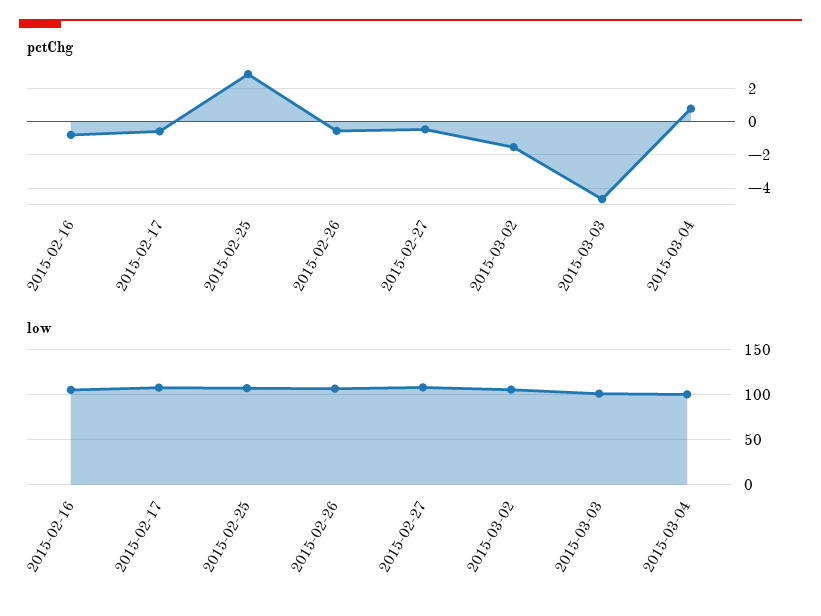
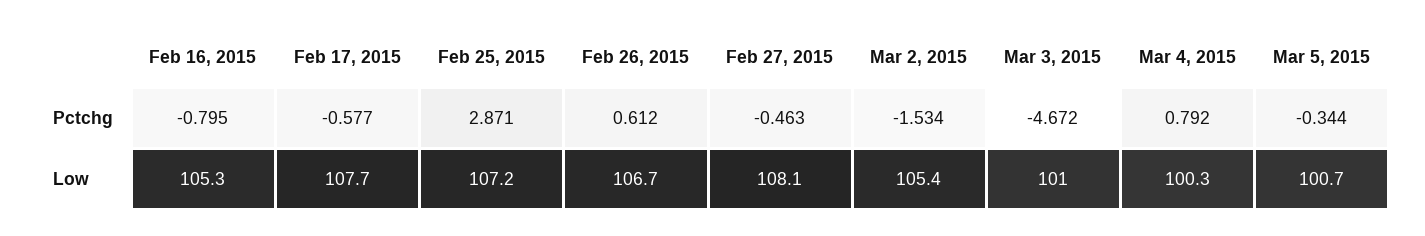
pctChg, 2015-02-26: -0.5 -> 0.612
pctChg, Mar 5, 2015: none -> -0.344
low, Mar 5, 2015: none -> 100.7

